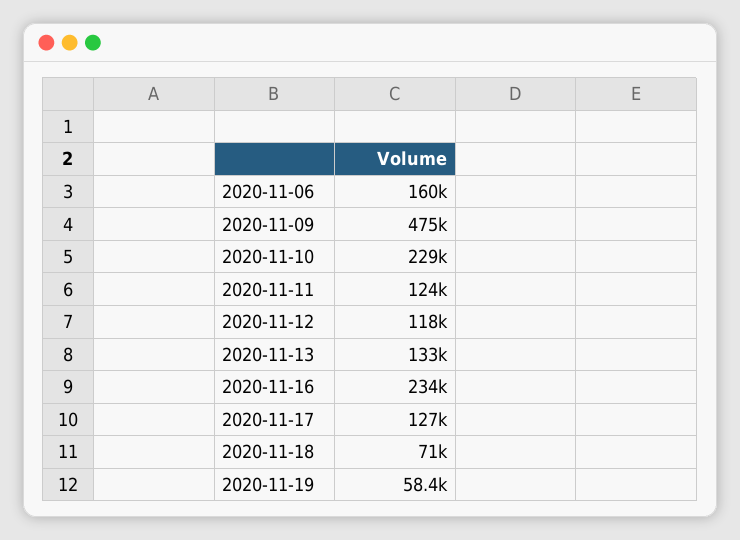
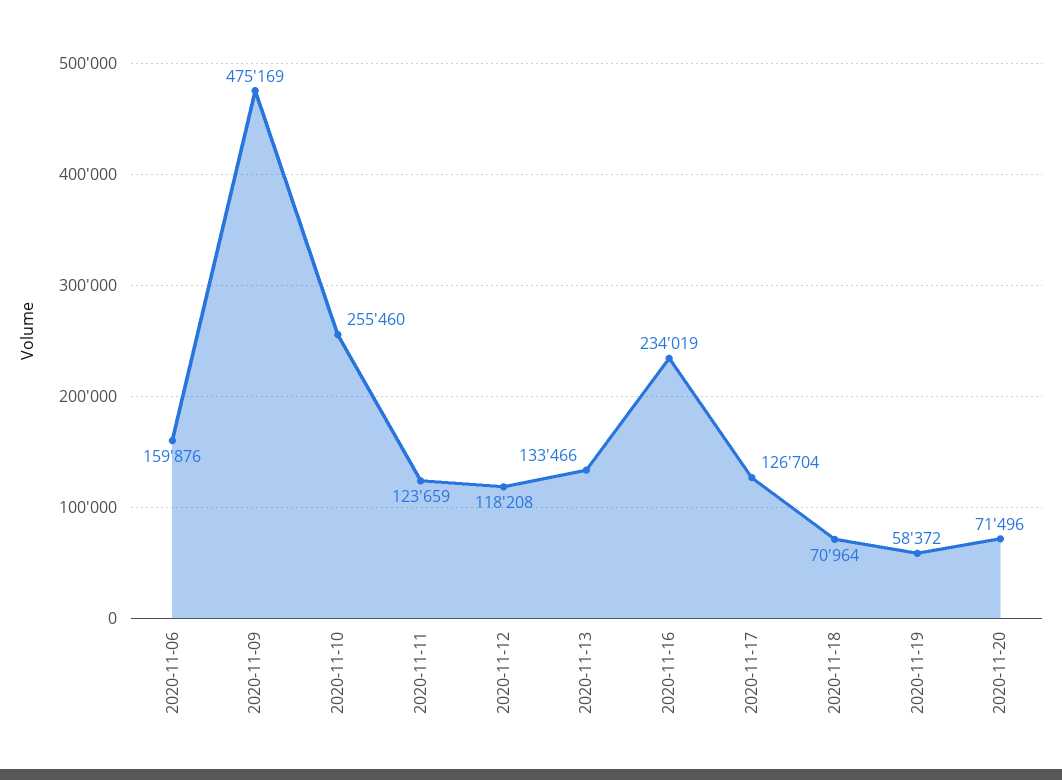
2020-11-10: 229000 -> 255460
2020-11-20: none -> 71496

